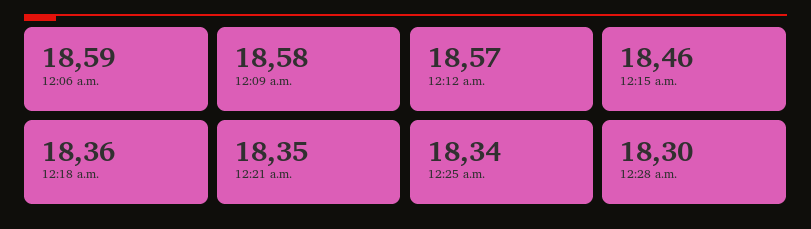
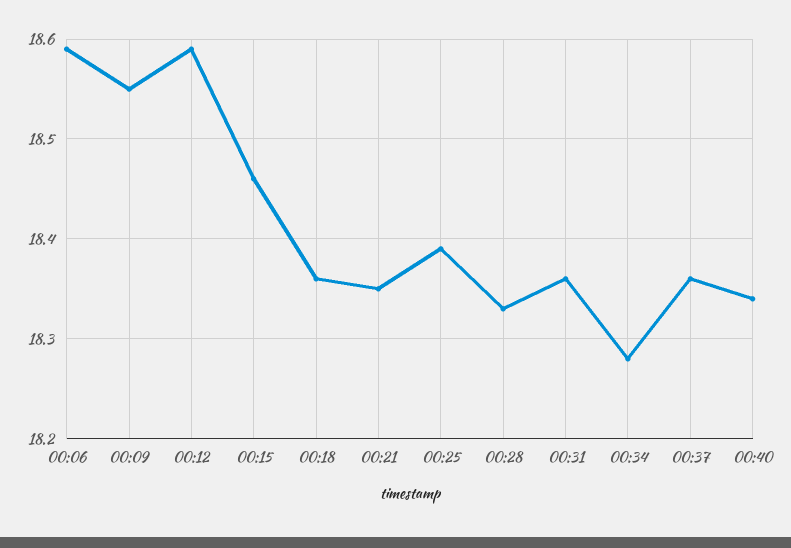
12:09 a.m.: 18.58 -> 18.55
12:12 a.m.: 18.57 -> 18.59
12:25 a.m.: 18.34 -> 18.39
12:28 a.m.: 18.3 -> 18.33
00:31: none -> 18.36
00:34: none -> 18.28
00:37: none -> 18.36
00:40: none -> 18.34

